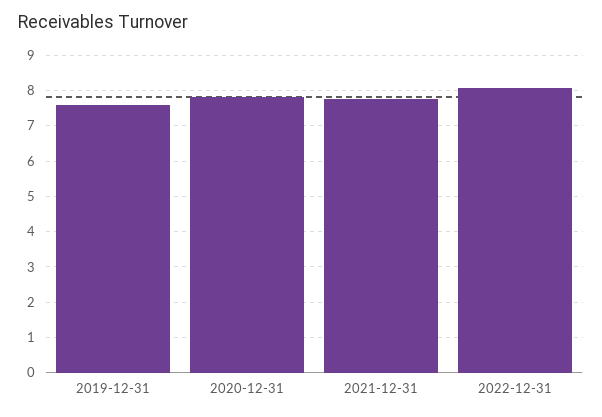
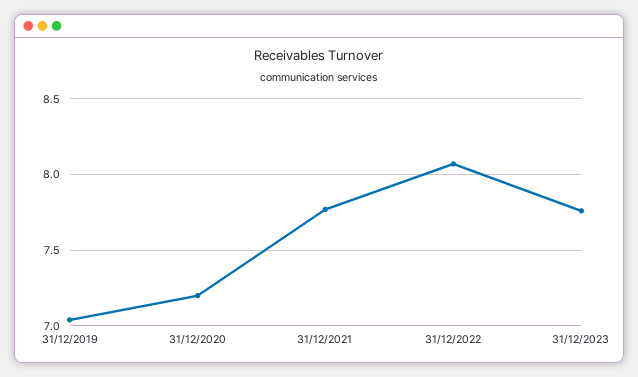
2019-12-31: 7.6 -> 7.05
2020-12-31: 7.8 -> 7.2
31/12/2023: none -> 7.75

